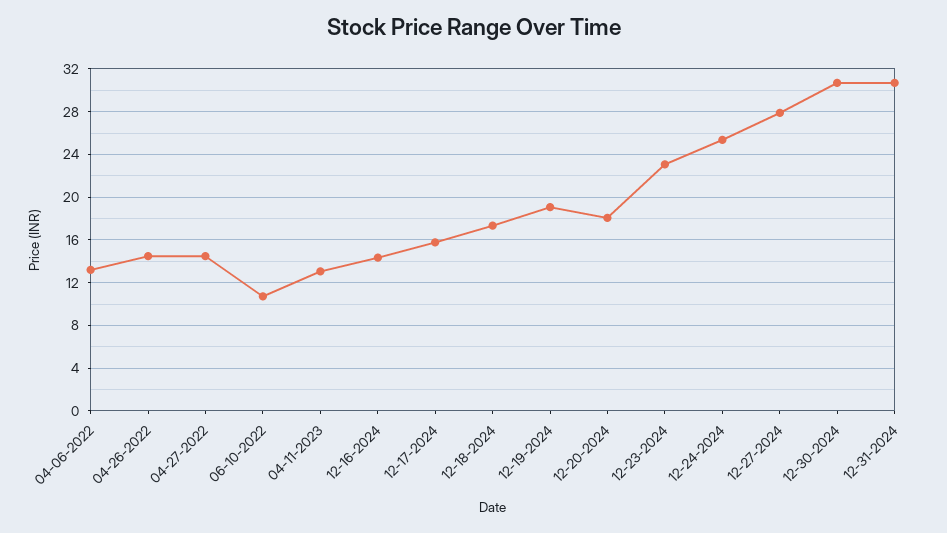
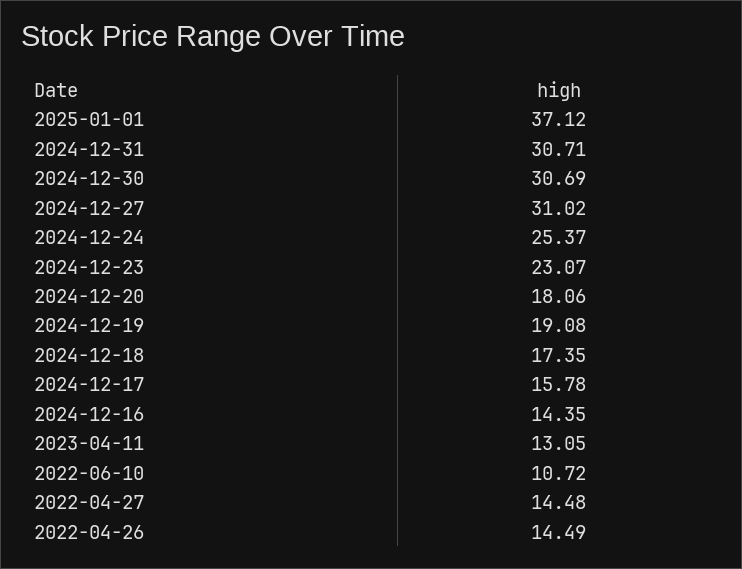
04-06-2022: 13 -> none
12-27-2024: 28 -> 31.02
2025-01-01: none -> 37.12

